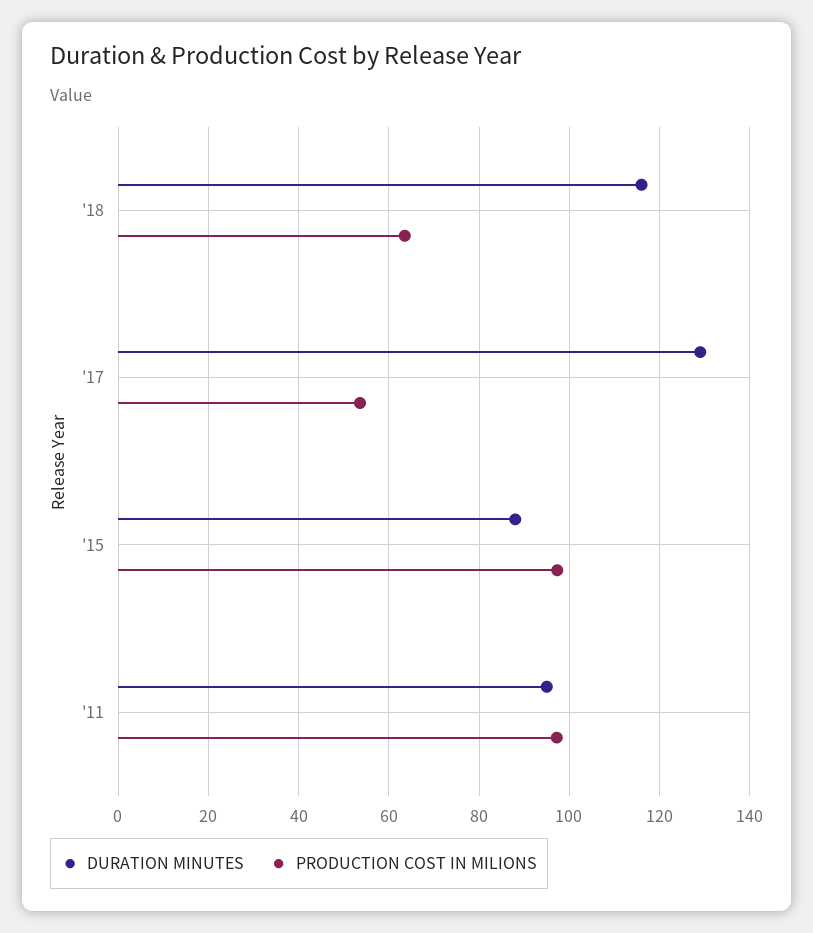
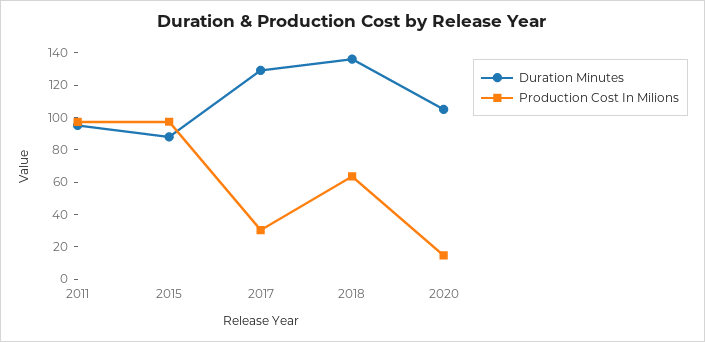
DURATION MINUTES, '18: 116 -> 135
PRODUCTION COST IN MILIONS, '17: 54 -> 30
DURATION MINUTES, 2020: none -> 105
PRODUCTION COST IN MILIONS, 2020: none -> 15

